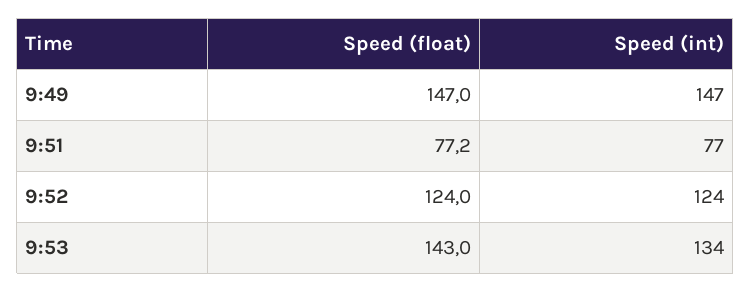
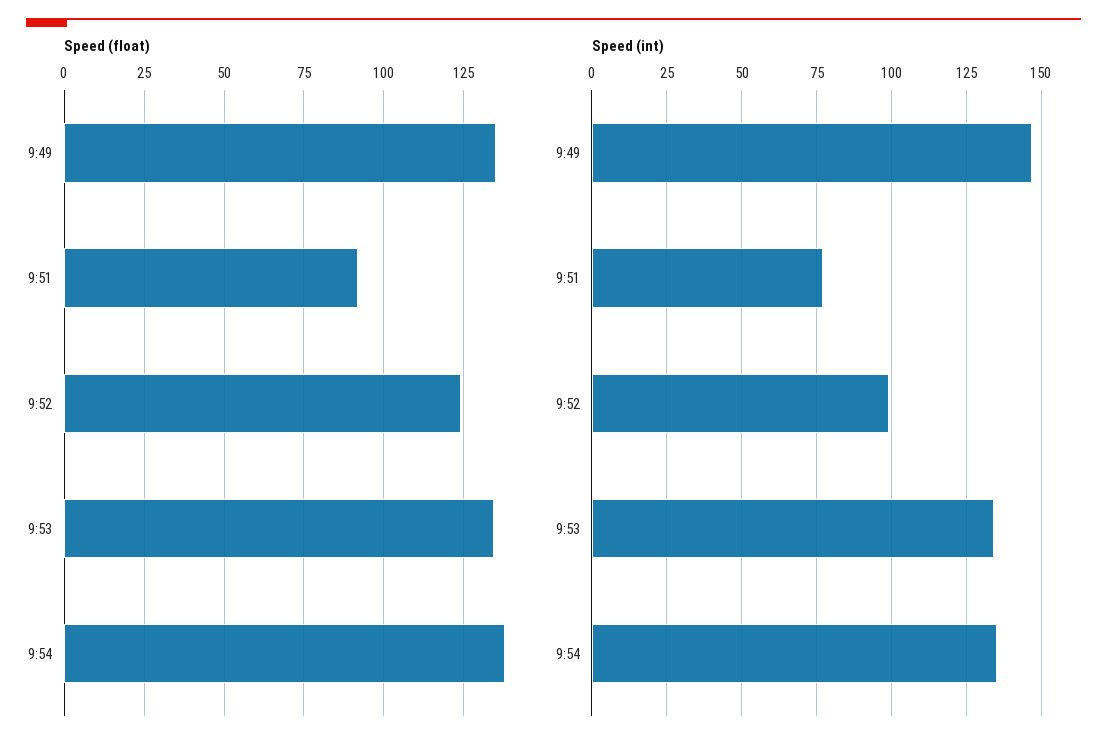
Speed (float), 9:49: 147 -> 135
Speed (float), 9:51: 77.2 -> 92.5
Speed (int), 9:52: 124 -> 100
Speed (float), 9:53: 143 -> 135
Speed (float), 9:54: none -> 137.5
Speed (int), 9:54: none -> 135

